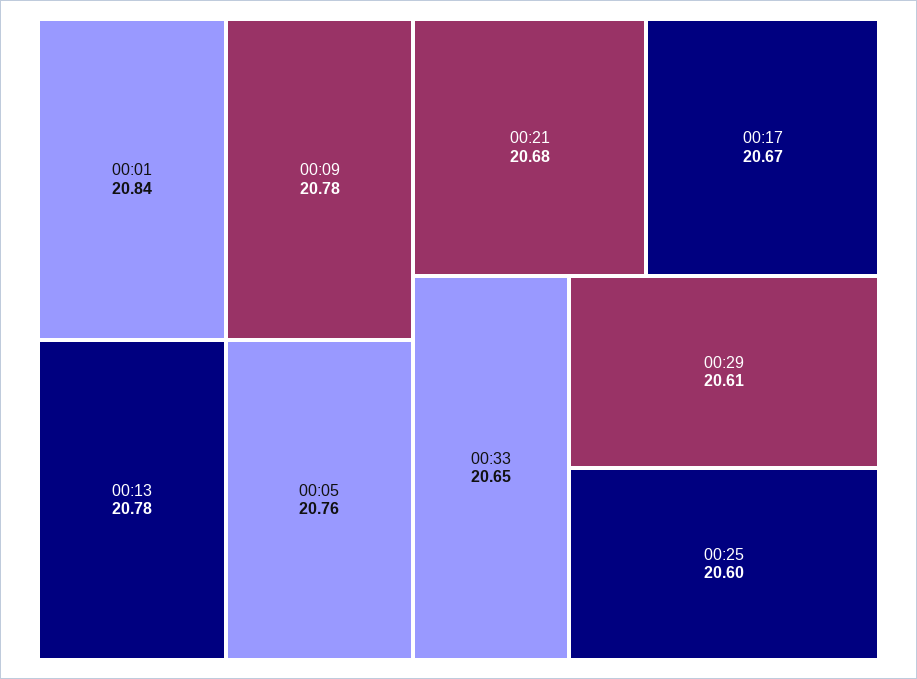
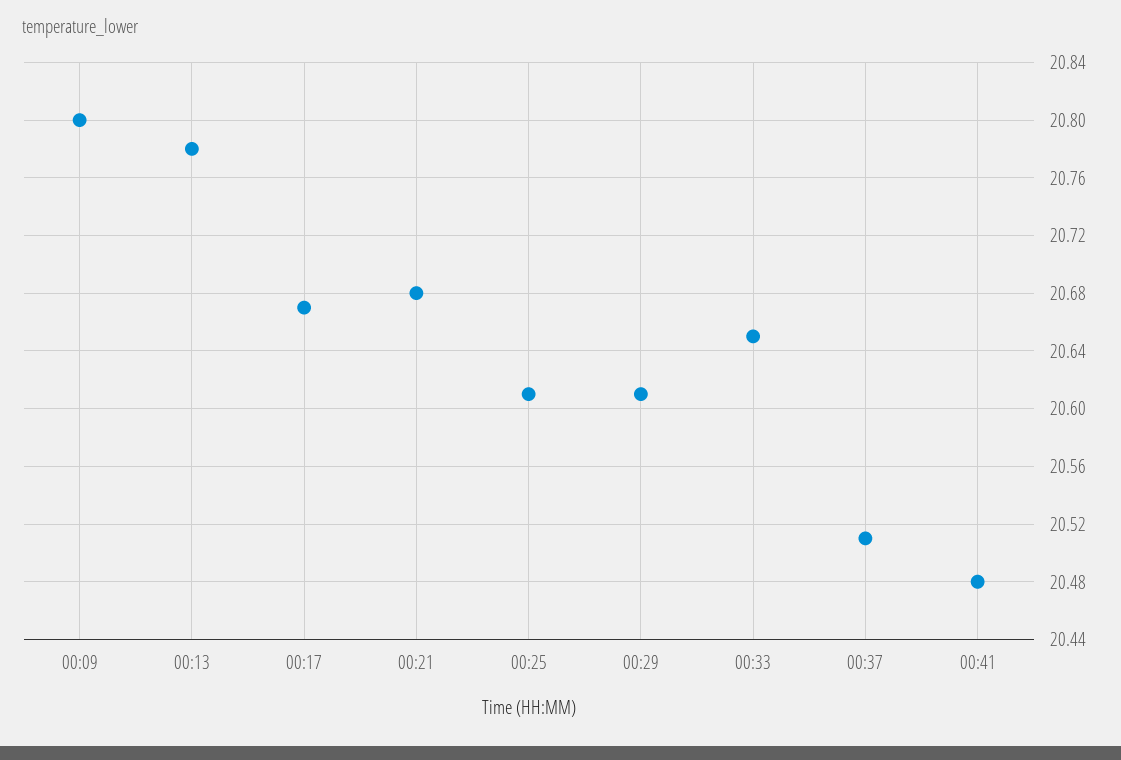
00:01: 20.84 -> none
00:09: 20.78 -> 20.8
00:05: 20.76 -> none
00:25: 20.6 -> 20.61
00:37: none -> 20.51
00:41: none -> 20.48

